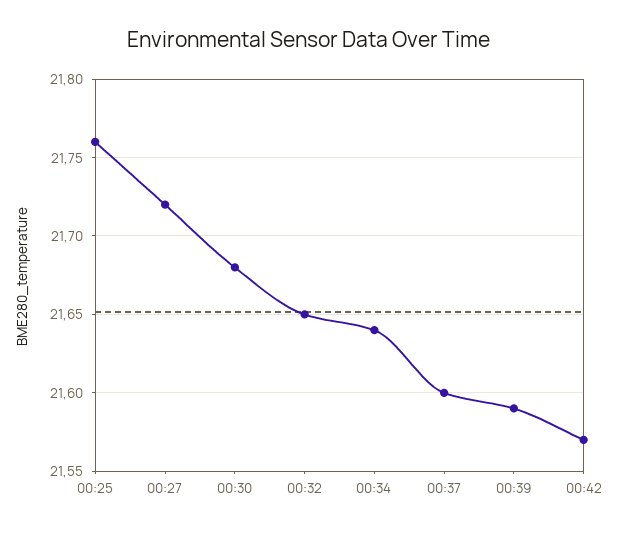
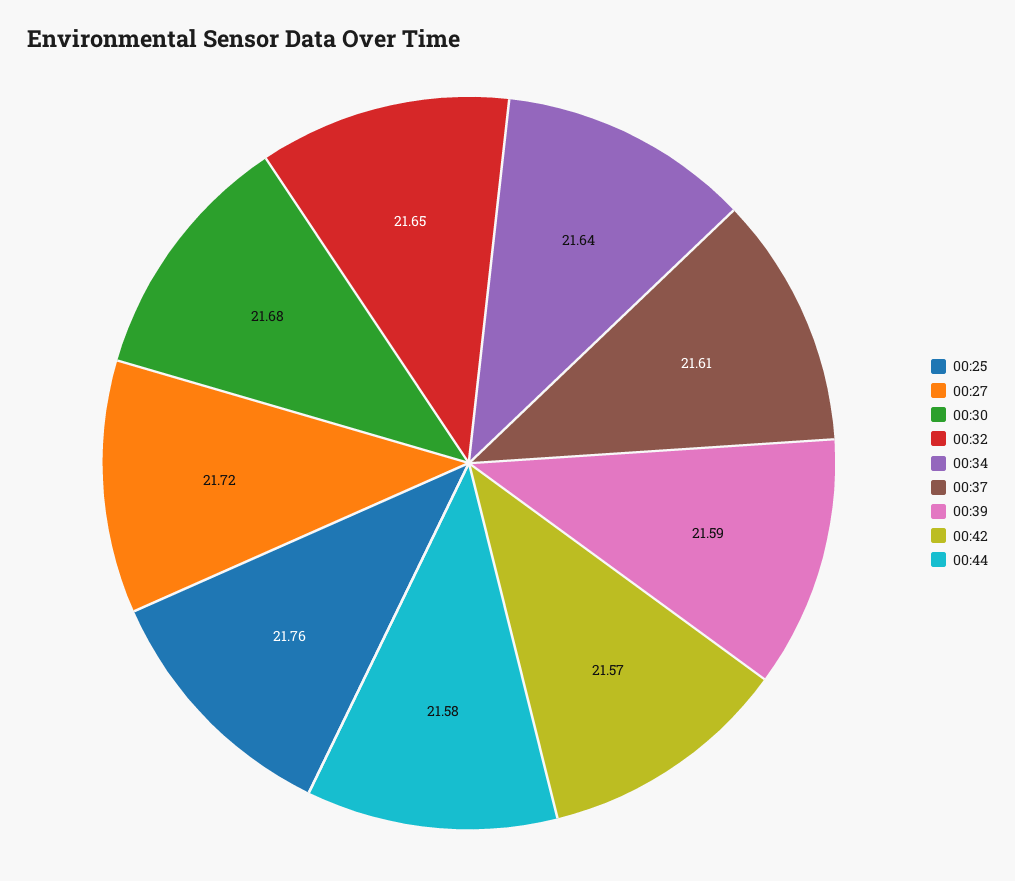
00:37: 21.6 -> 21.61
00:44: none -> 21.58

